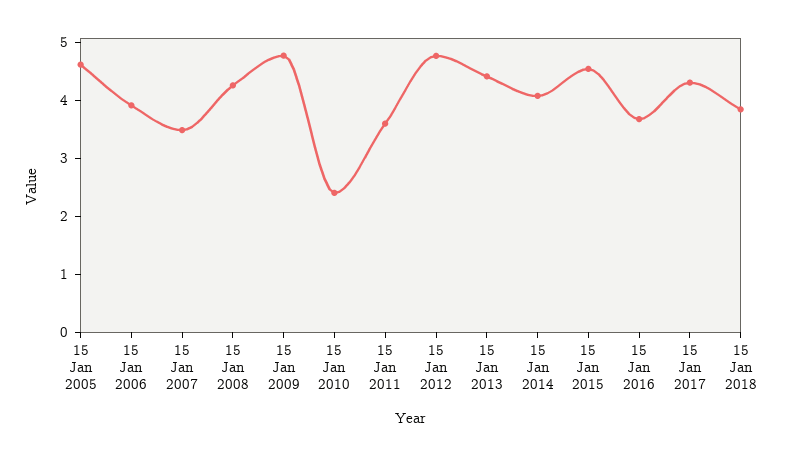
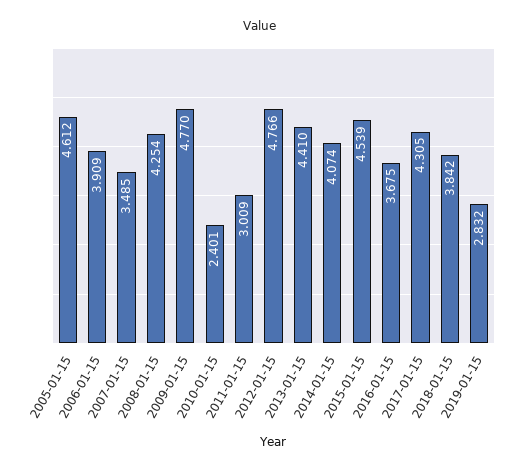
15 Jan 2011: 3.6 -> 3.009
2019-01-15: none -> 2.832

